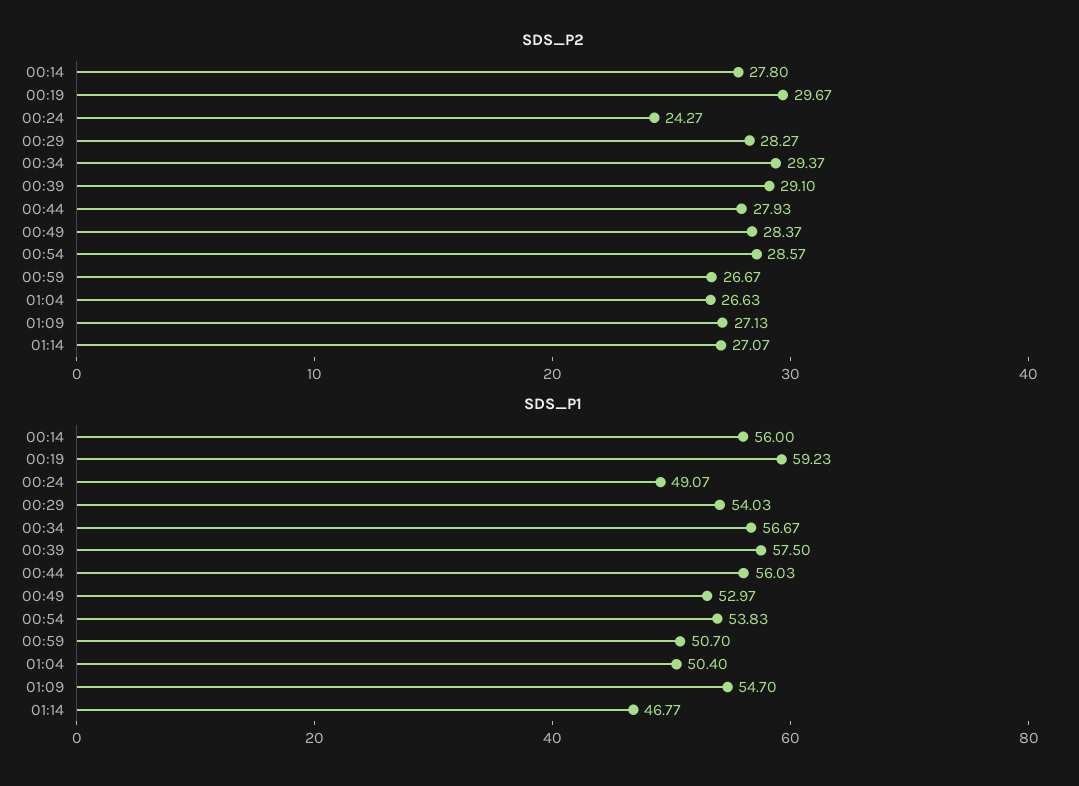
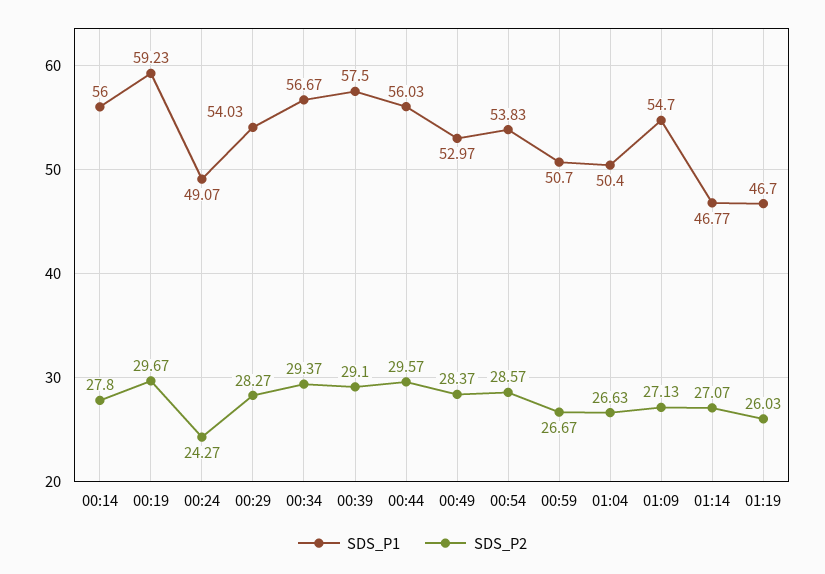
SDS_P2, 00:44: 27.93 -> 29.57
SDS_P1, 01:19: none -> 46.7
SDS_P2, 01:19: none -> 26.03

